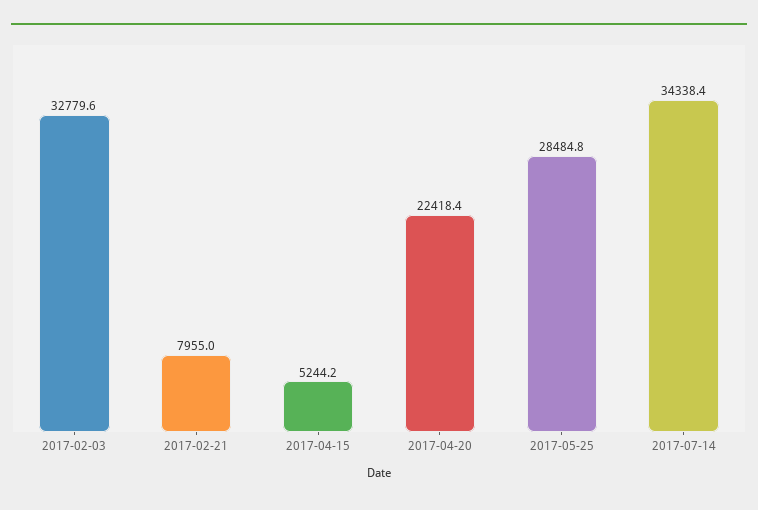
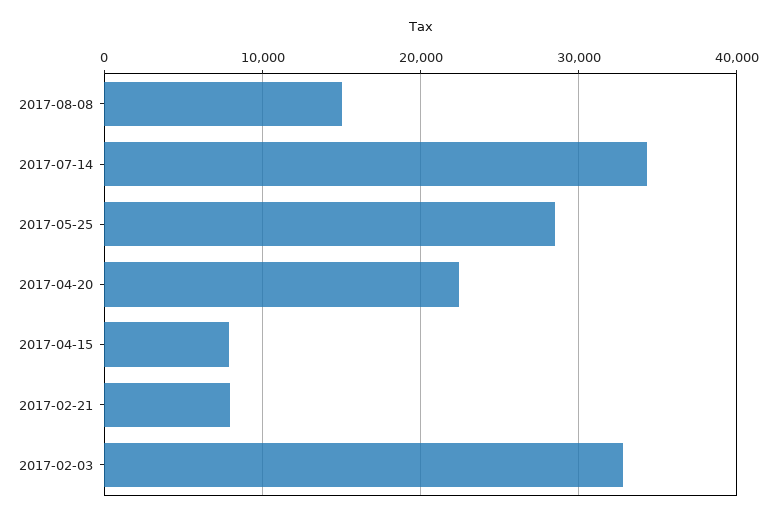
2017-04-15: 5244.2 -> 8000
2017-08-08: none -> 15000

